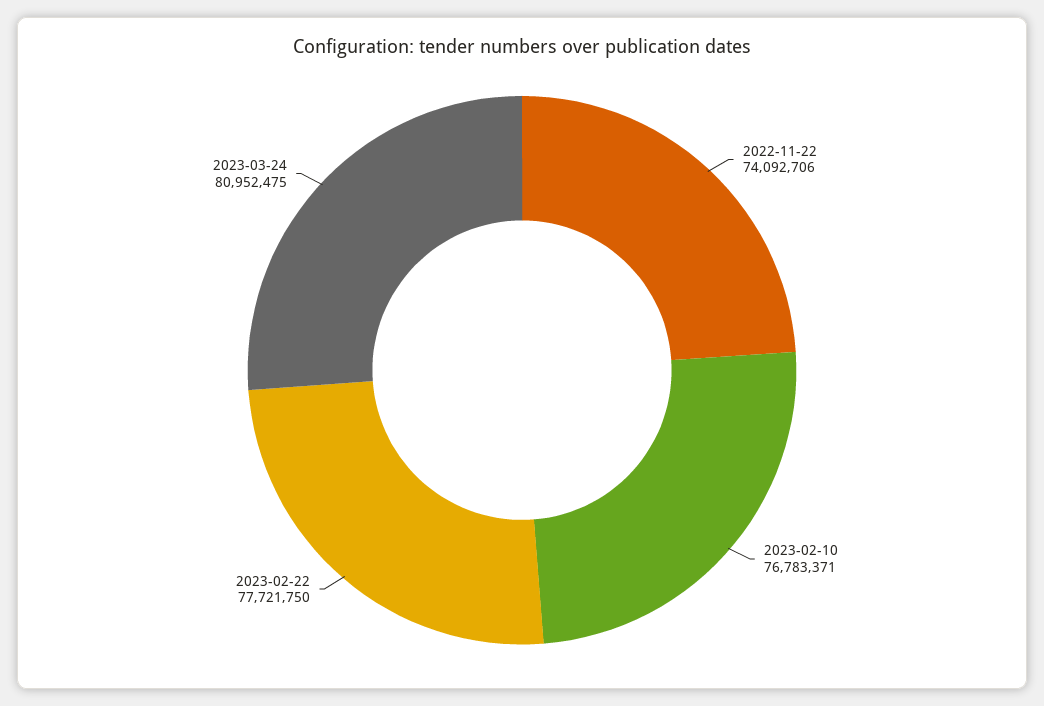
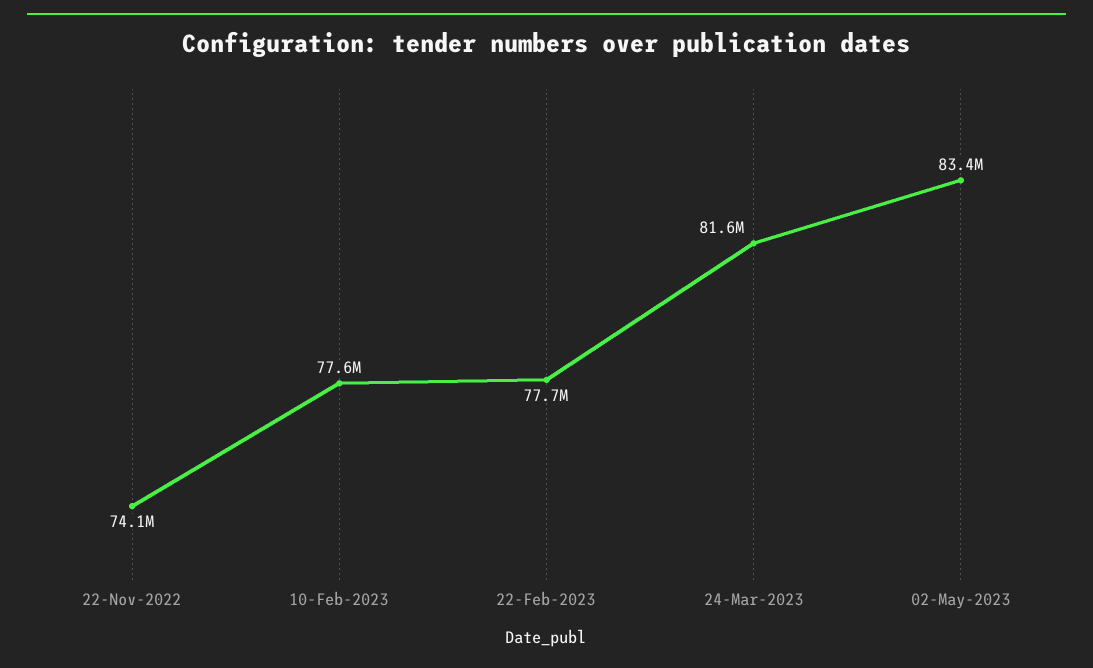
2023-02-10: 76783371 -> 77600000
2023-03-24: 80952475 -> 81600000
02-May-2023: none -> 83400000

